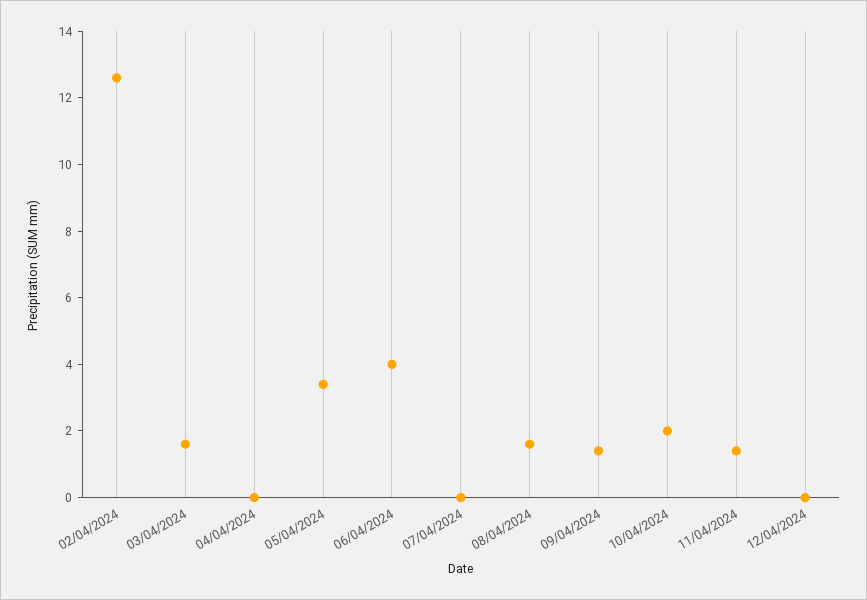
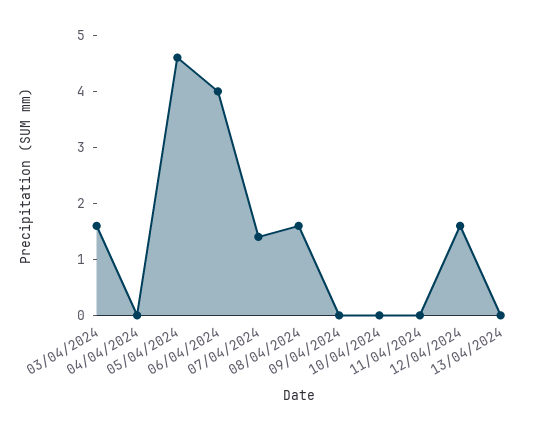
02/04/2024: 12.5 -> none
05/04/2024: 3.5 -> 4.5
07/04/2024: 0 -> 1.5
09/04/2024: 1.5 -> 0
10/04/2024: 2 -> 0
11/04/2024: 1.5 -> 0
12/04/2024: 0 -> 1.5
13/04/2024: none -> 0

